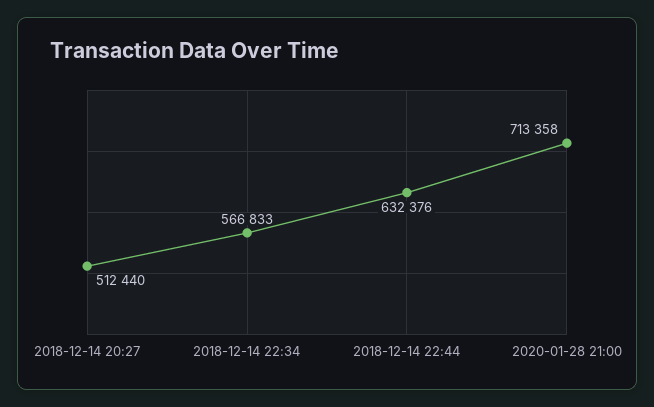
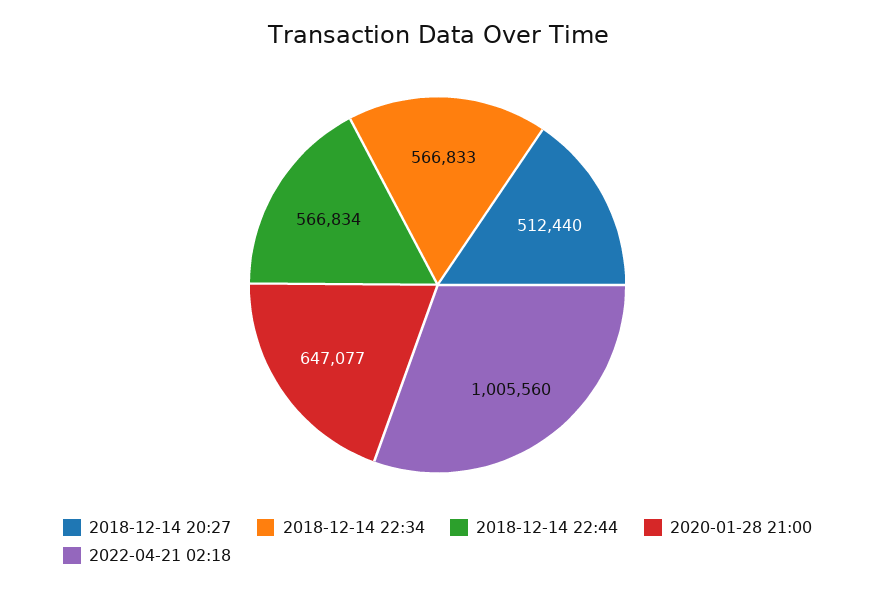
2018-12-14 22:44: 632376 -> 566834
2020-01-28 21:00: 713358 -> 647077
2022-04-21 02:18: none -> 1005560

